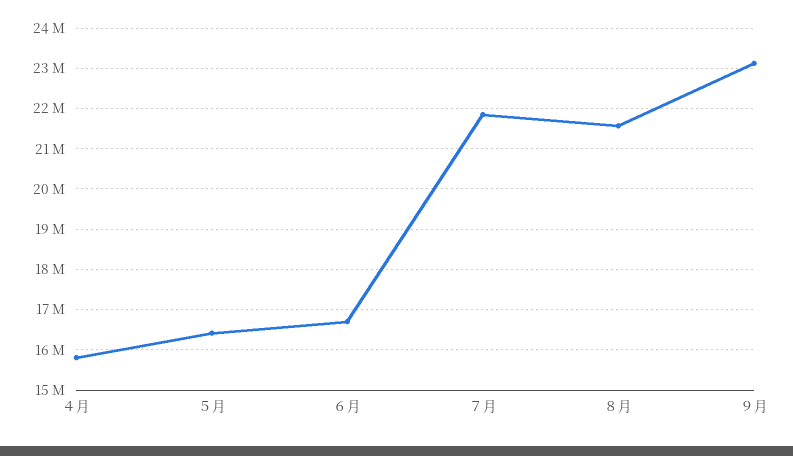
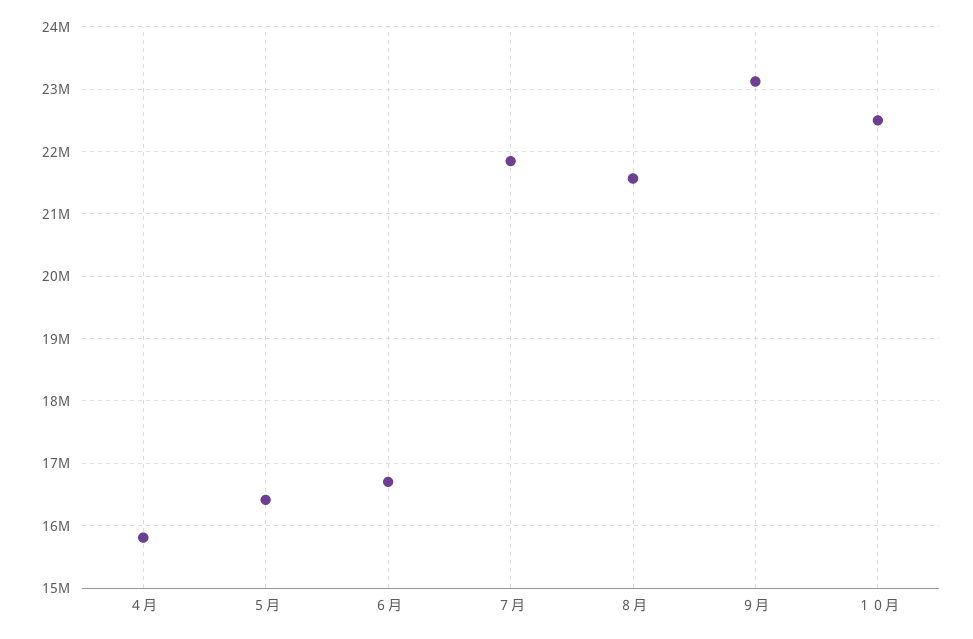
１０月: none -> 22500000

